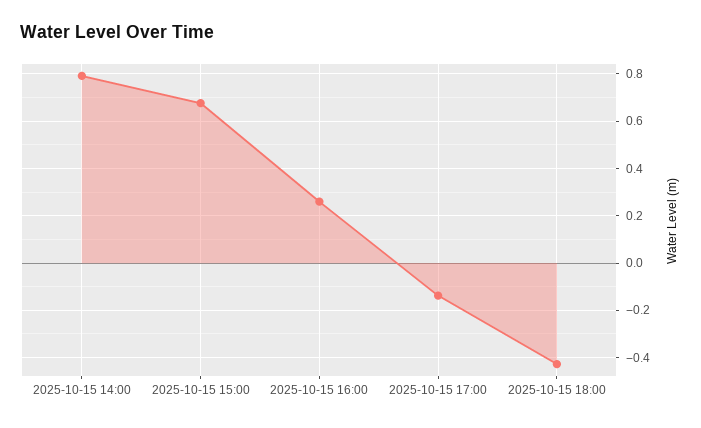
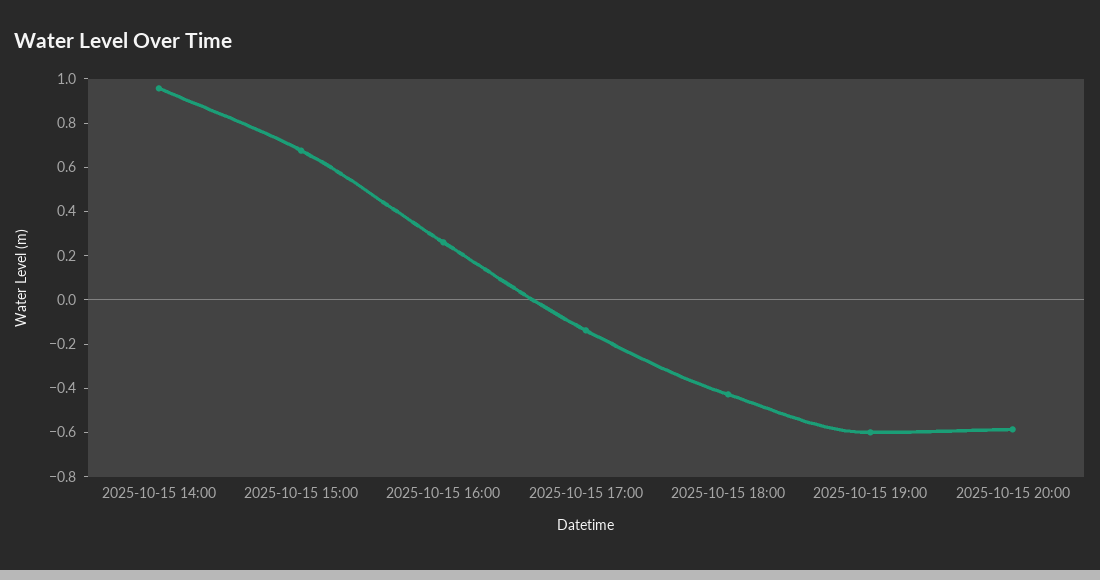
2025-10-15 14:00: 0.8 -> 0.95
2025-10-15 19:00: none -> -0.6
2025-10-15 20:00: none -> -0.6

